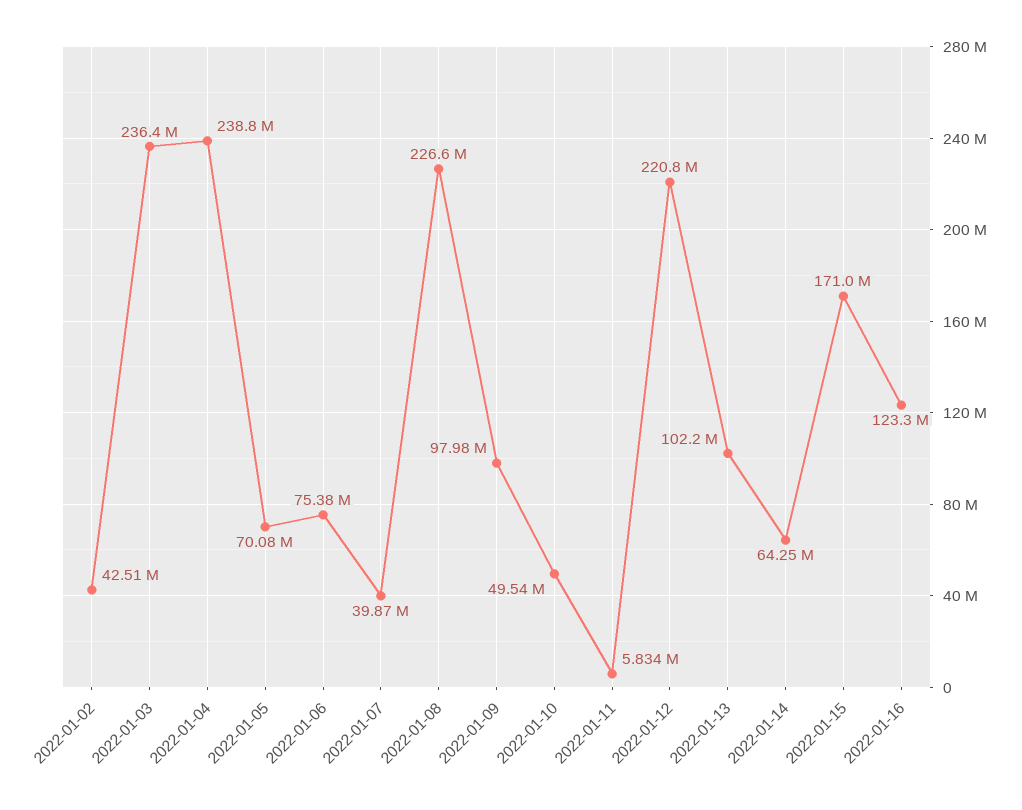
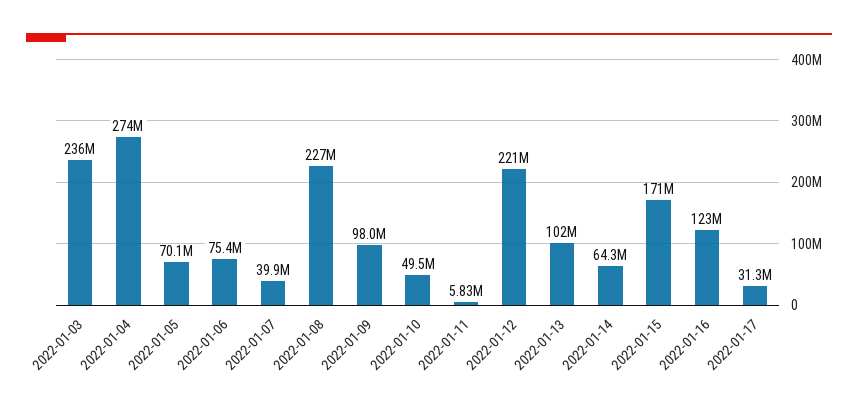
2022-01-02: 42510000 -> none
2022-01-04: 238800000 -> 274000000
2022-01-17: none -> 31300000

